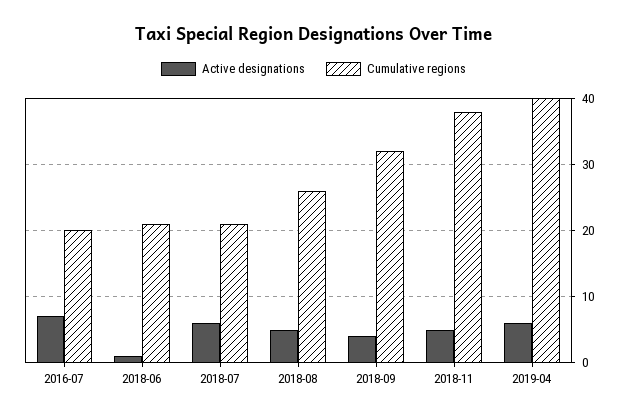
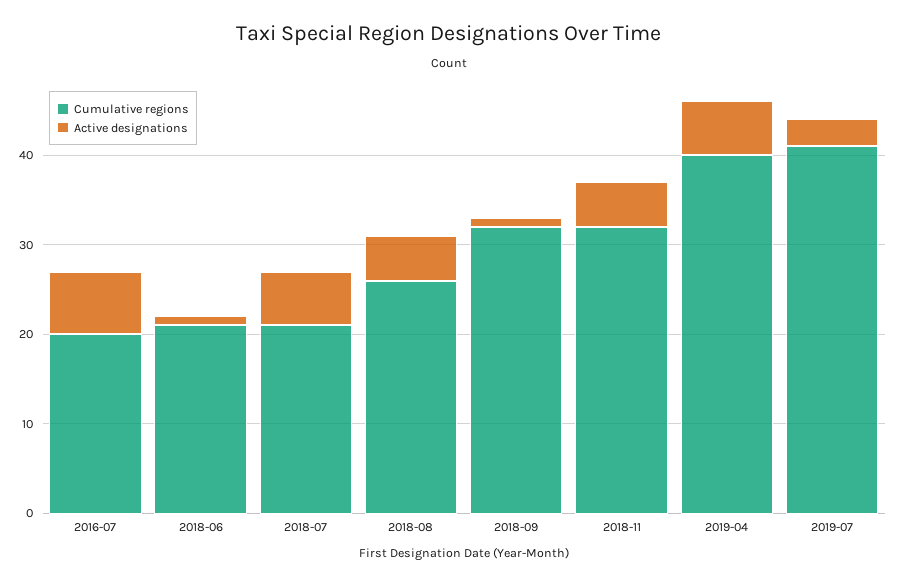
Active designations, 2018-09: 4 -> 1
Cumulative regions, 2018-11: 38 -> 32
Cumulative regions, 2019-07: none -> 41
Active designations, 2019-07: none -> 3

